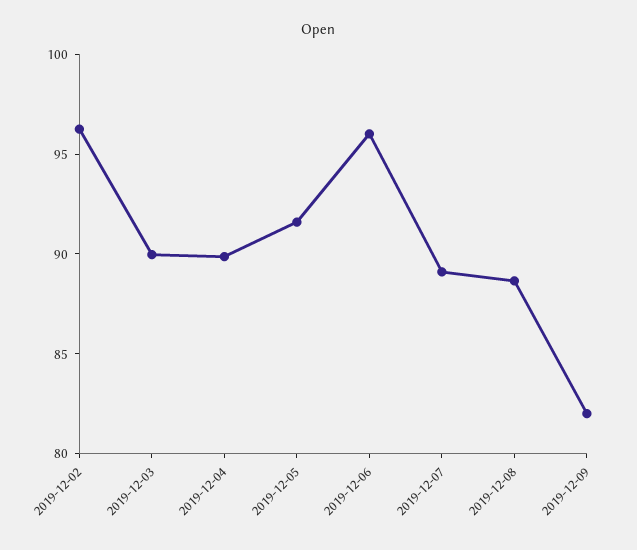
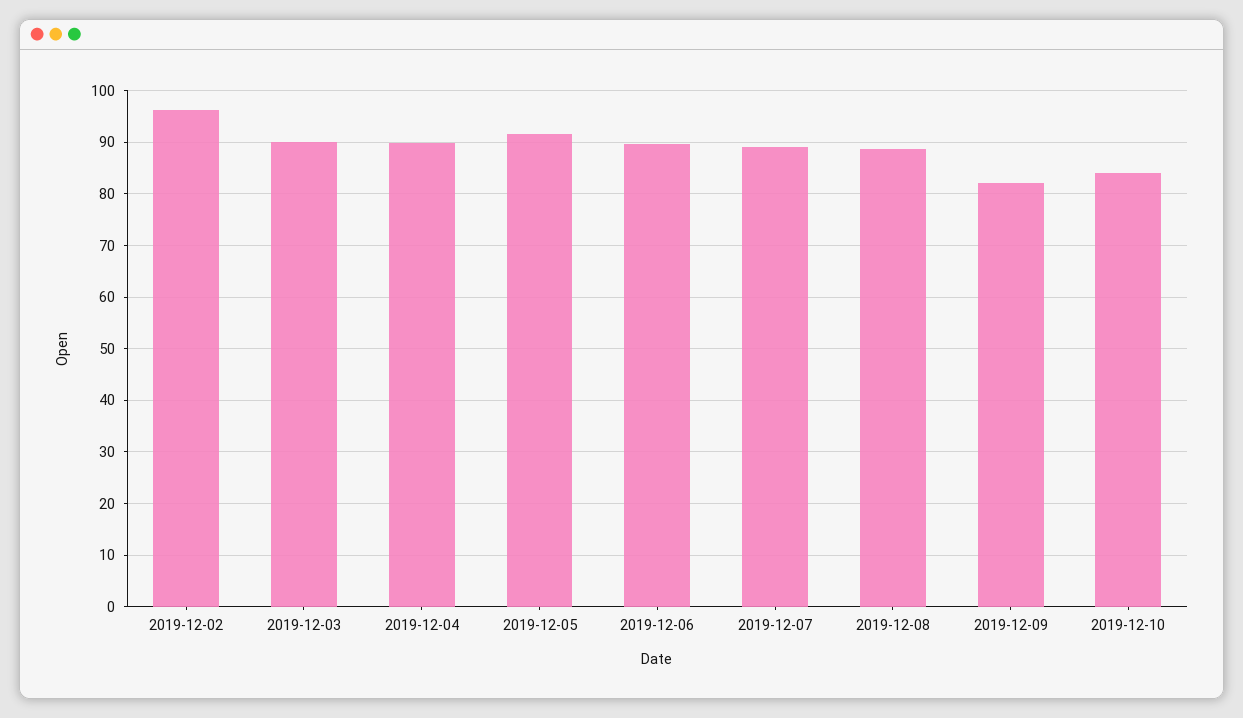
2019-12-06: 96 -> 90
2019-12-10: none -> 84

